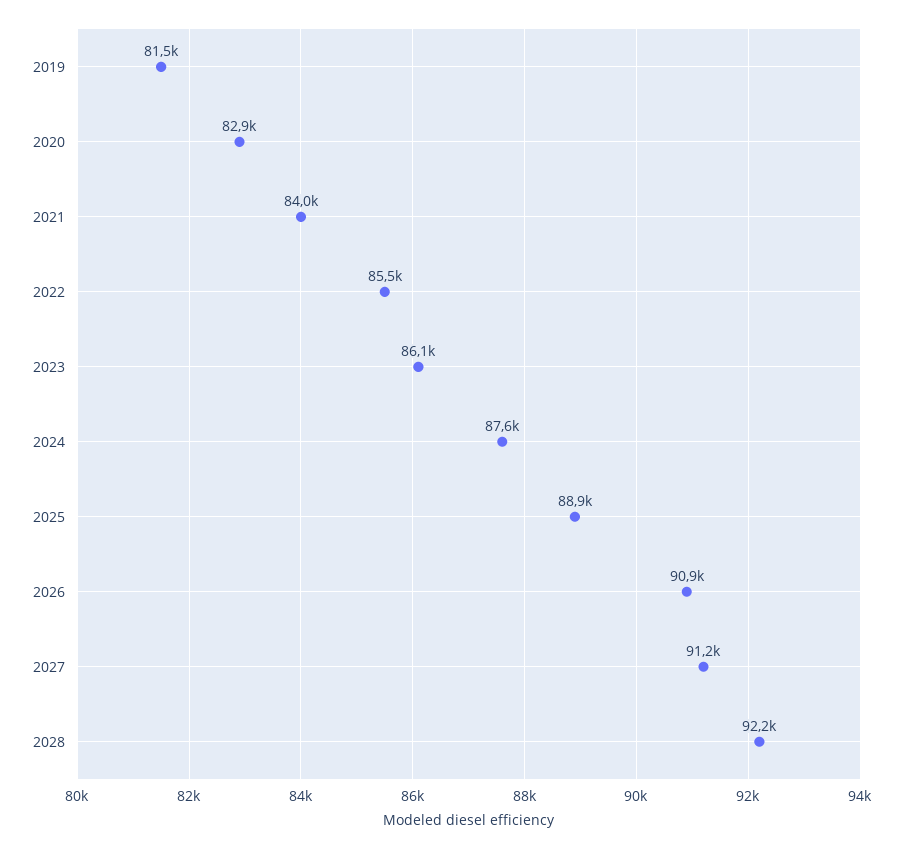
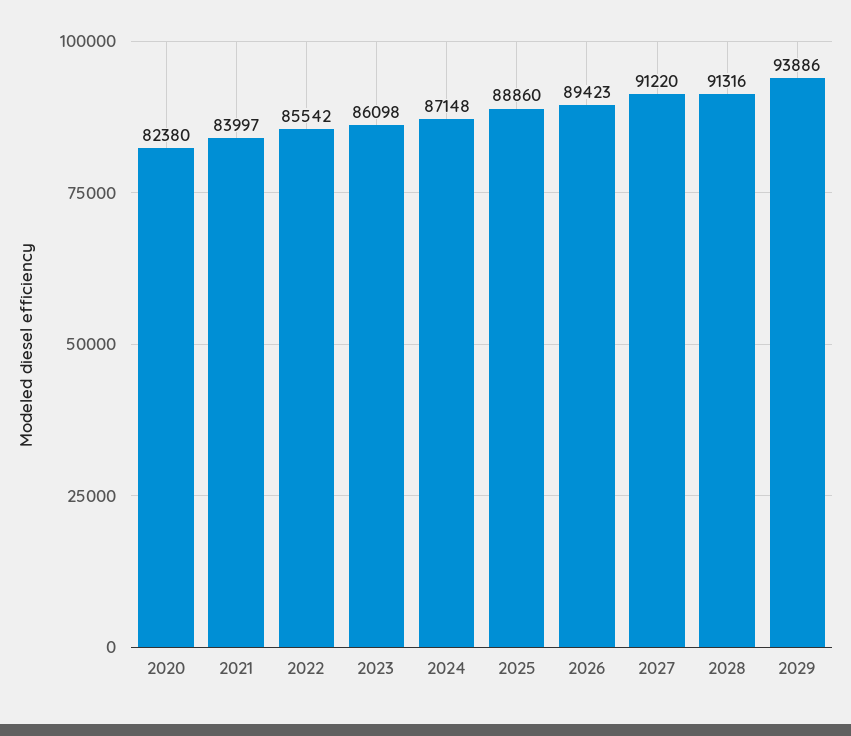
2019: 81500 -> none
2020: 82900 -> 82380
2024: 87600 -> 87148
2026: 90900 -> 89423
2028: 92200 -> 91316
2029: none -> 93886

